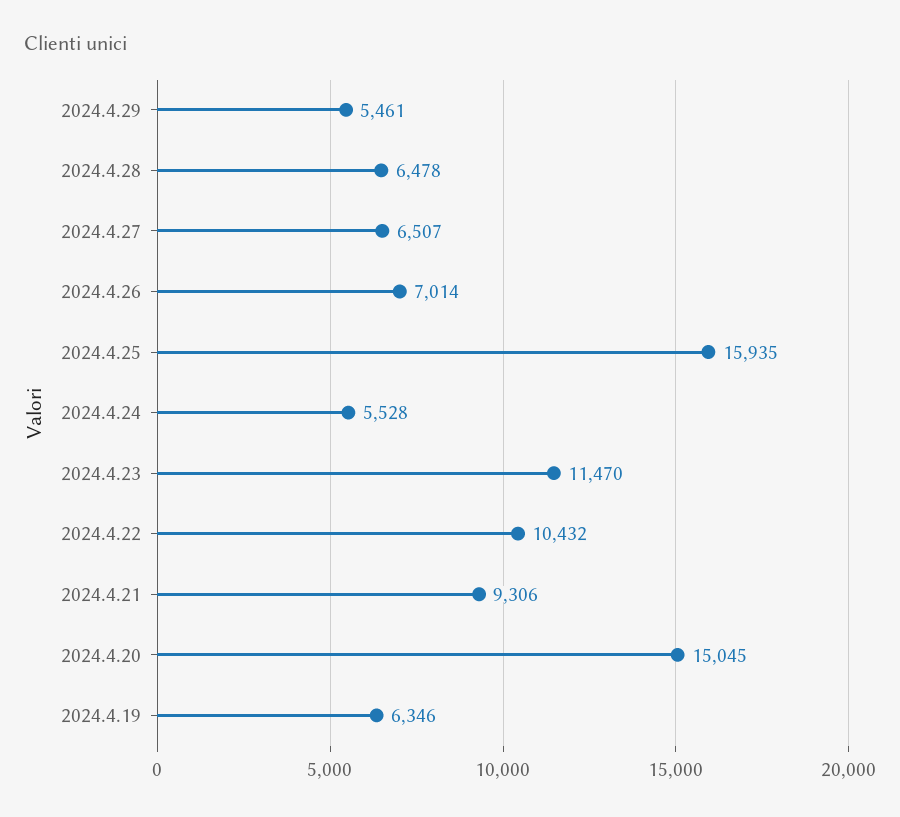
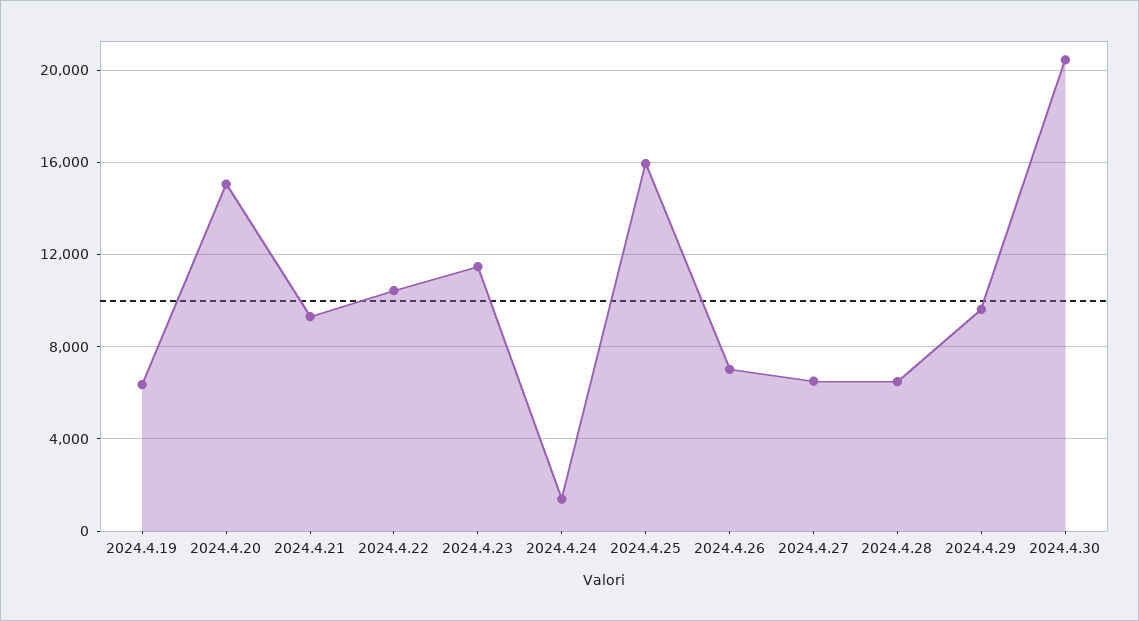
2024.4.29: 5461 -> 9500
2024.4.24: 5528 -> 1500
2024.4.30: none -> 20500

